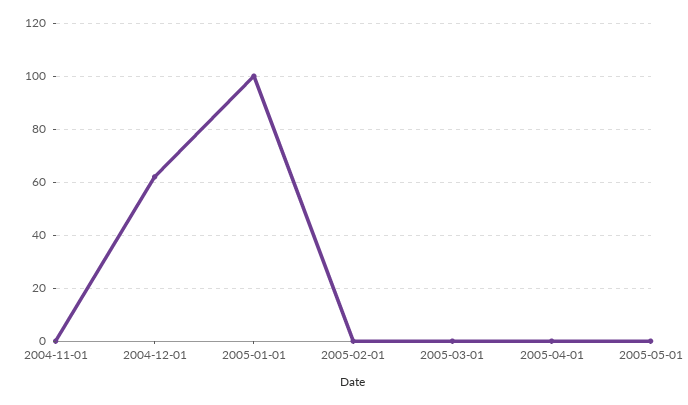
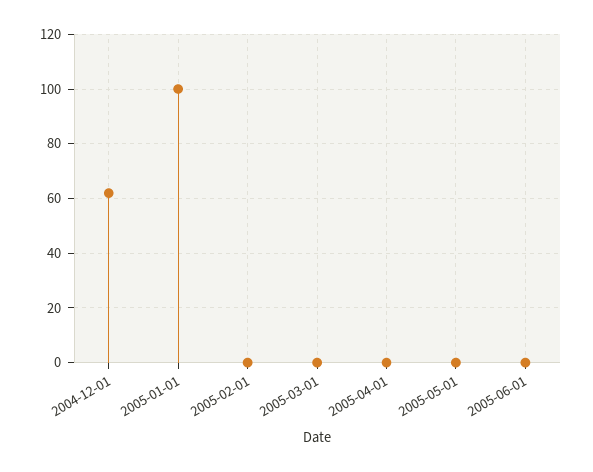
2004-11-01: 0 -> none
2005-06-01: none -> 0

